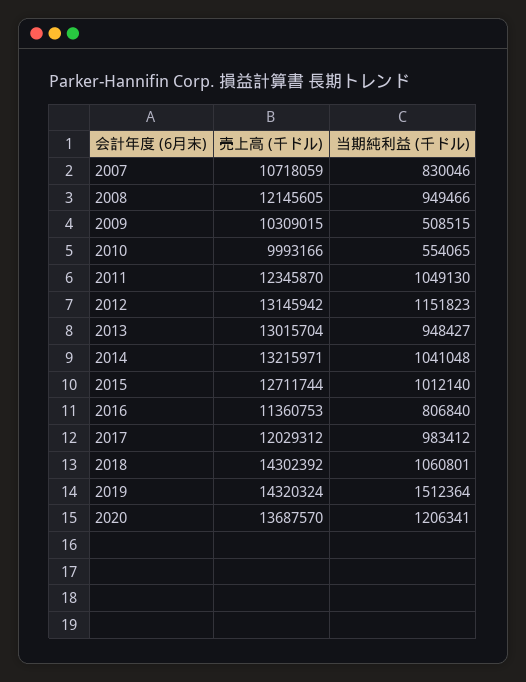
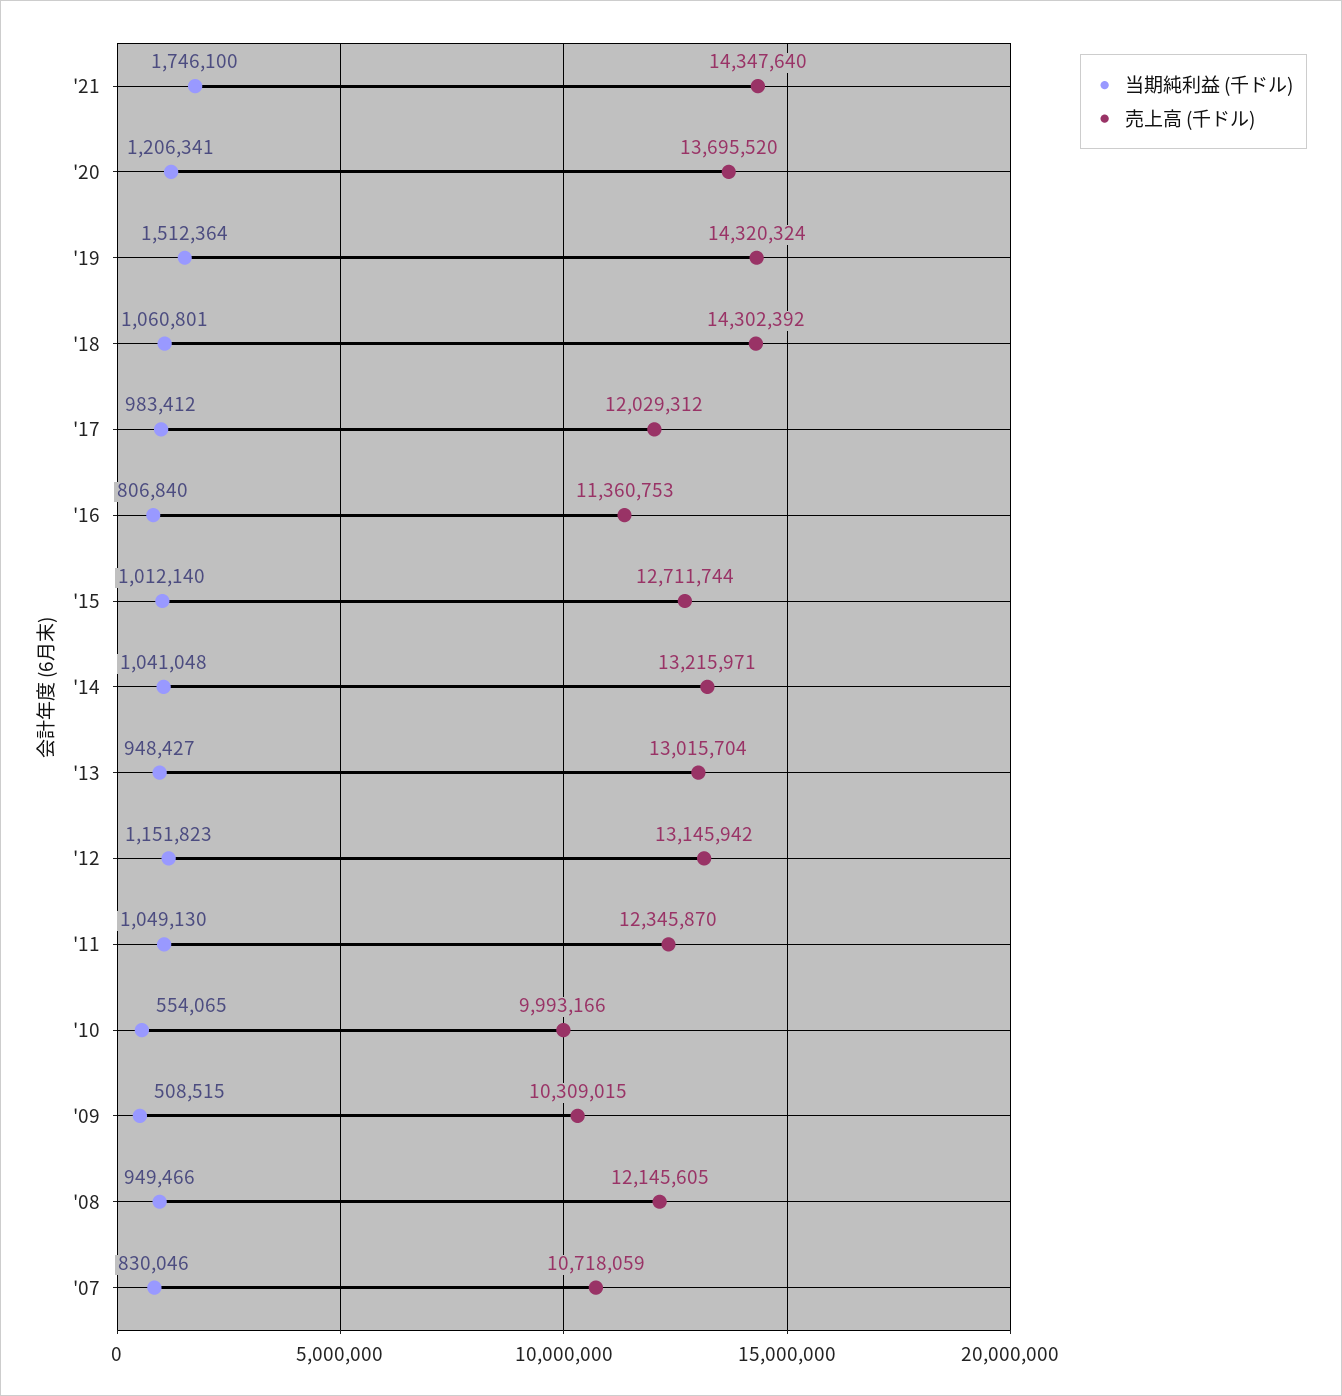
売上高 (千ドル), 2020: 13687570 -> 13695520
当期純利益 (千ドル), '21: none -> 1746100
売上高 (千ドル), '21: none -> 14347640

